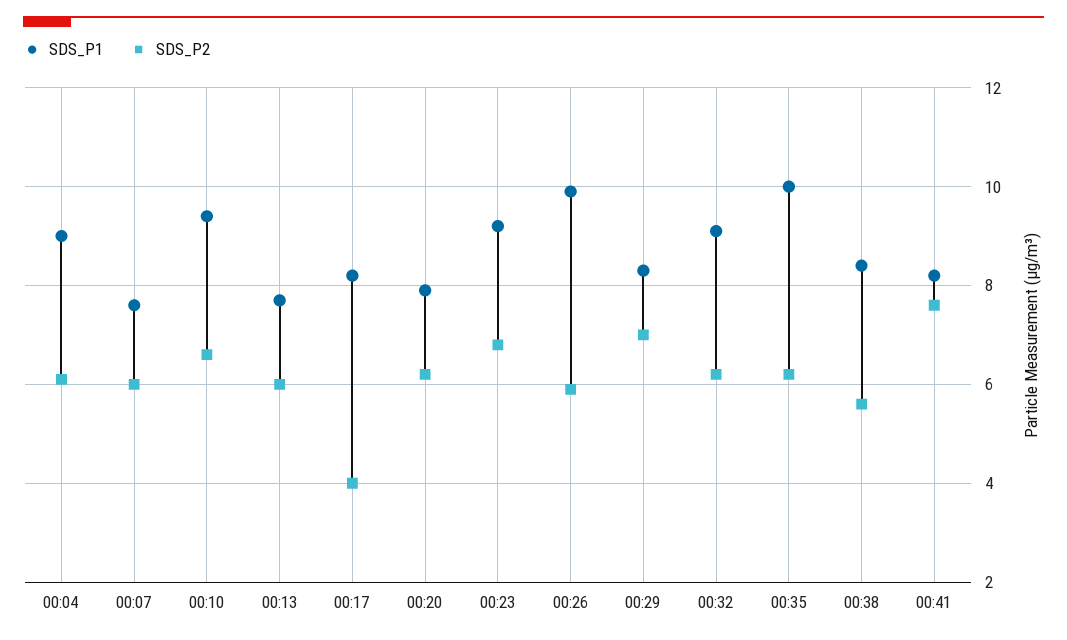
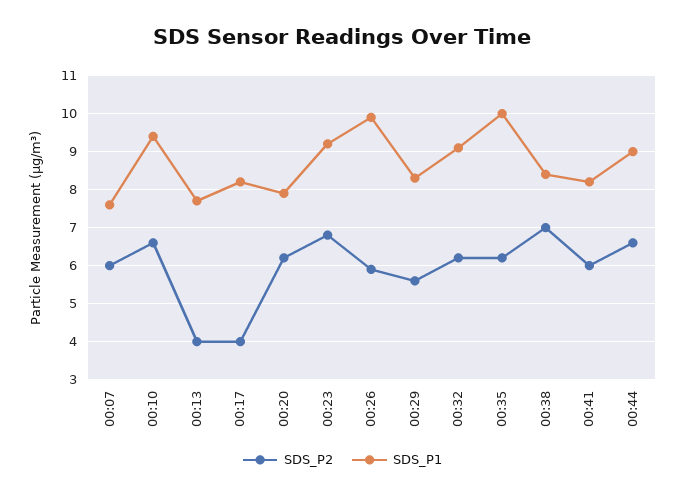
SDS_P1, 00:04: 9 -> none
SDS_P2, 00:04: 6 -> none
SDS_P2, 00:13: 6 -> 4
SDS_P2, 00:29: 7 -> 5.5
SDS_P2, 00:38: 5.5 -> 7
SDS_P2, 00:41: 7.5 -> 6
SDS_P2, 00:44: none -> 6.5
SDS_P1, 00:44: none -> 9

